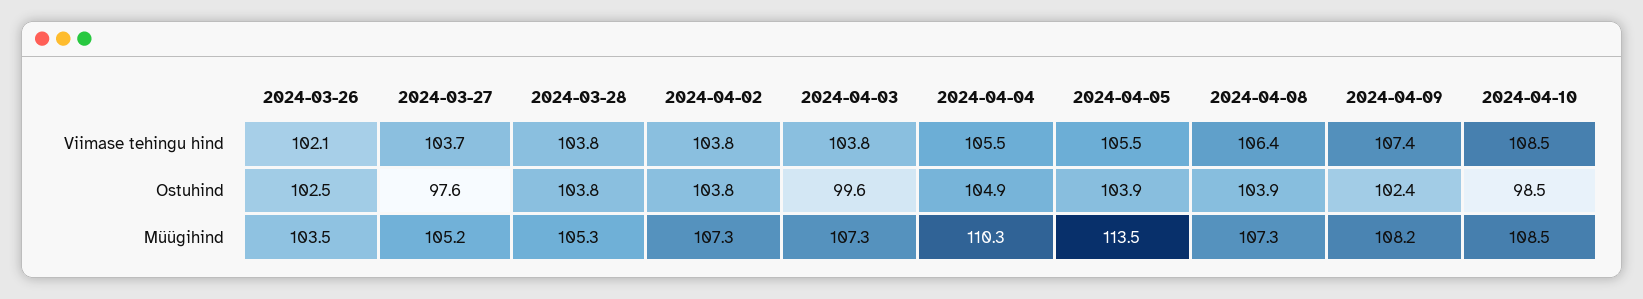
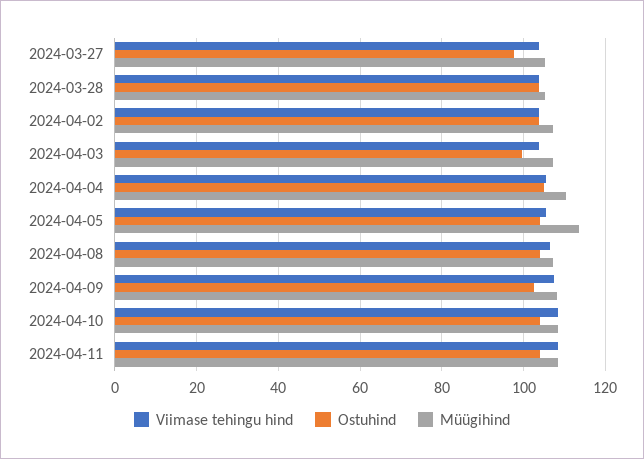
Viimase tehingu hind, 2024-03-26: 102.1 -> none
Ostuhind, 2024-03-26: 102.5 -> none
Ostuhind, 2024-04-10: 98.5 -> 104
Müügihind, 2024-03-26: 103.5 -> none
Viimase tehingu hind, 2024-04-11: none -> 108
Ostuhind, 2024-04-11: none -> 104
Müügihind, 2024-04-11: none -> 108

